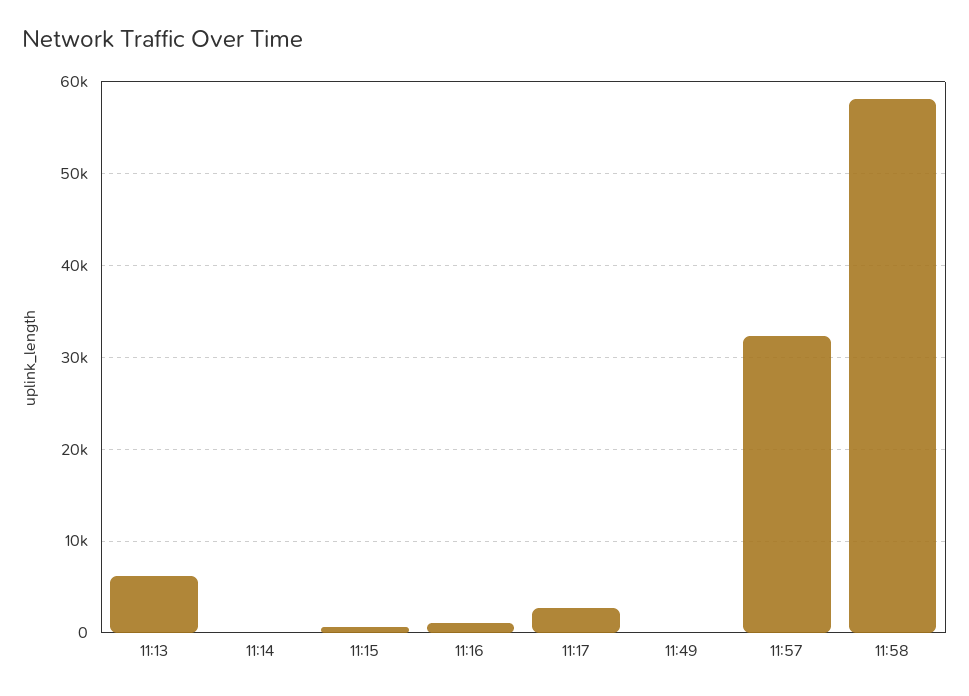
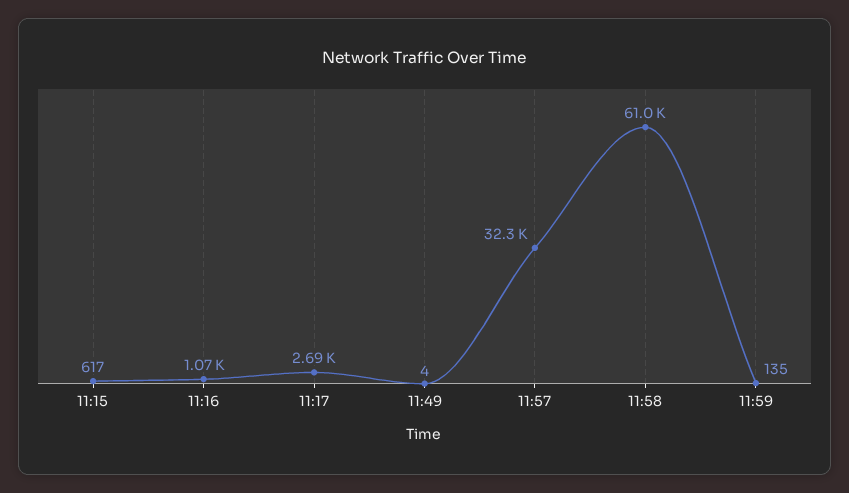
11:13: 6000 -> none
11:14: 0 -> none
11:58: 58000 -> 61000
11:59: none -> 135

